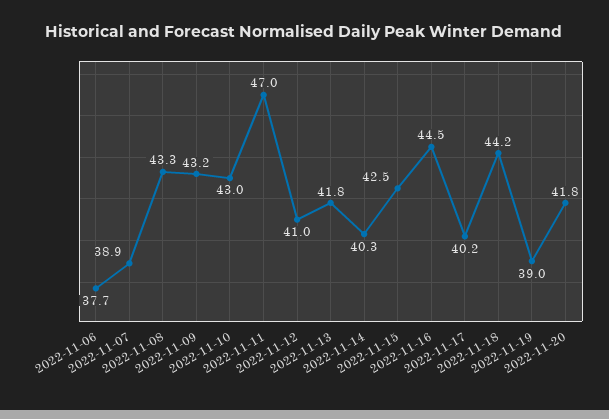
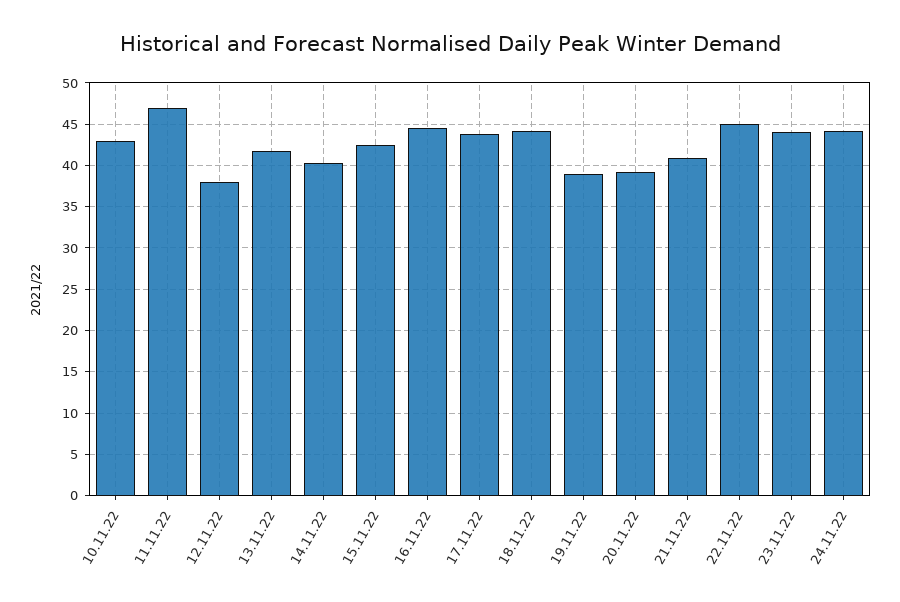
2022-11-06: 37.7 -> none
2022-11-07: 38.9 -> none
2022-11-08: 43.3 -> none
2022-11-09: 43.2 -> none
2022-11-12: 41 -> 38
2022-11-17: 40.2 -> 44
2022-11-20: 41.8 -> 39
21.11.22: none -> 41
22.11.22: none -> 45
23.11.22: none -> 44
24.11.22: none -> 44

